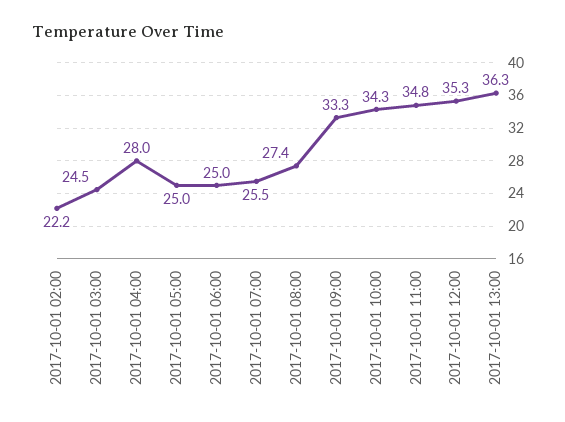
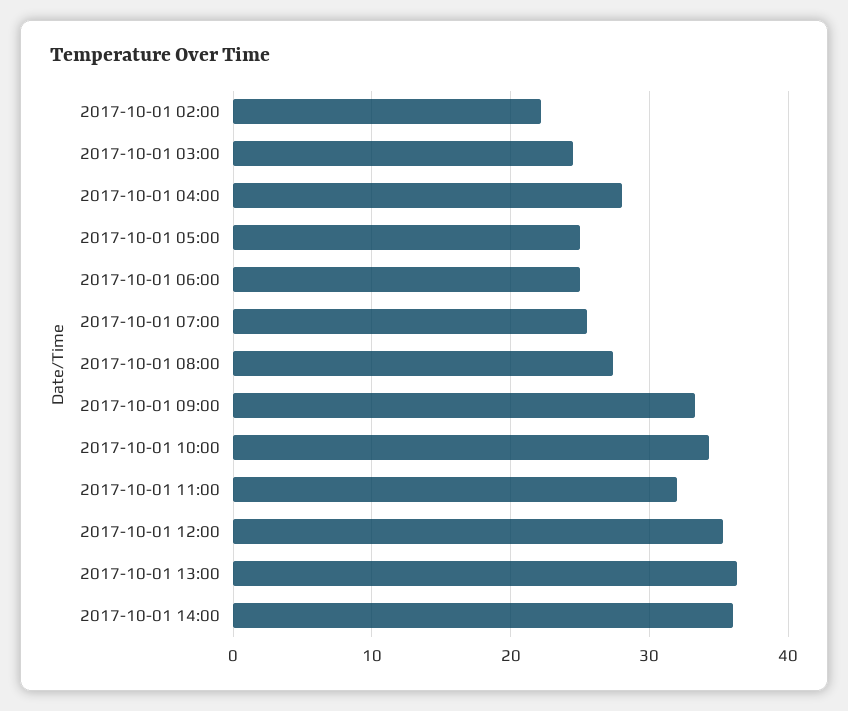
2017-10-01 11:00: 34.8 -> 32
2017-10-01 14:00: none -> 36

